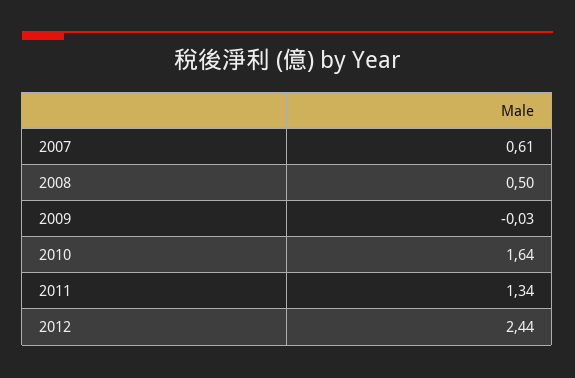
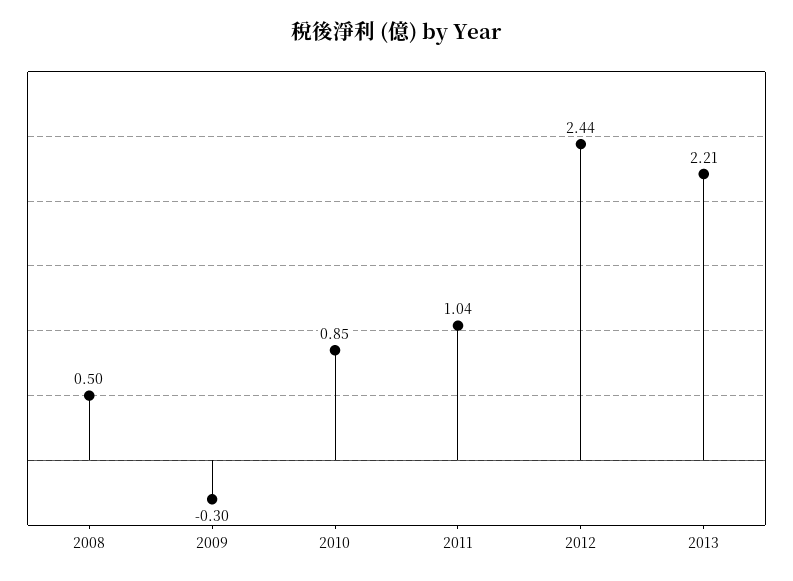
2007: 0.61 -> none
2009: -0.03 -> -0.3
2010: 1.64 -> 0.85
2011: 1.34 -> 1.04
2013: none -> 2.21

